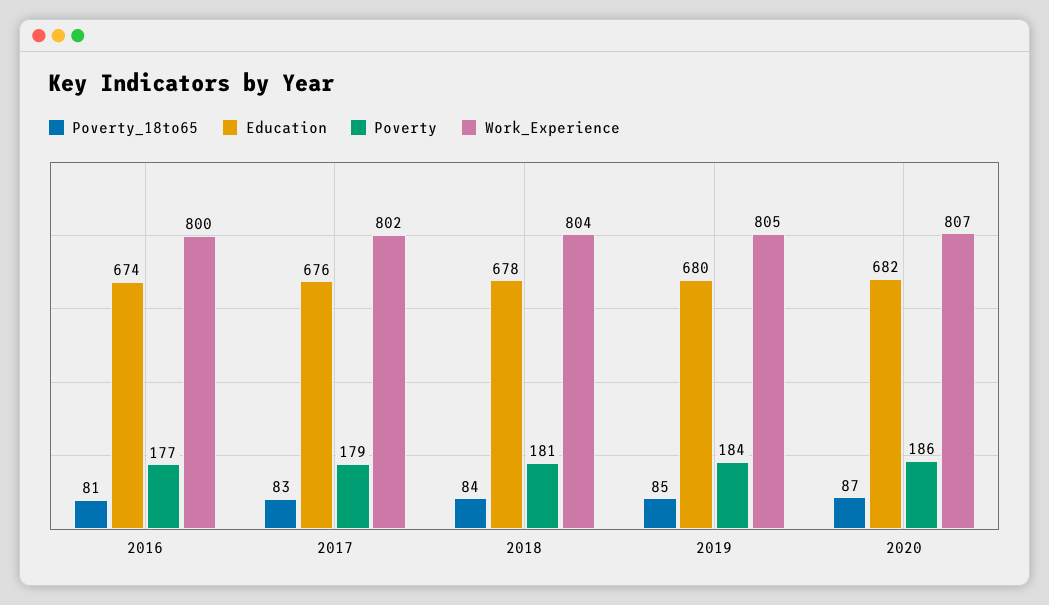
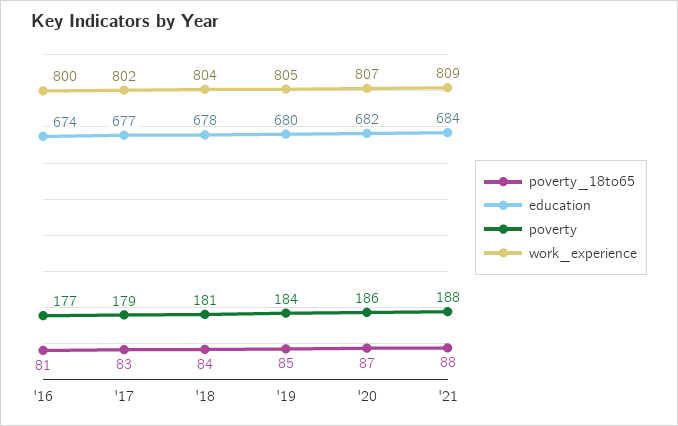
Education, 2017: 676 -> 677
Poverty_18to65, '21: none -> 88
Education, '21: none -> 684
Poverty, '21: none -> 188
Work_Experience, '21: none -> 809

